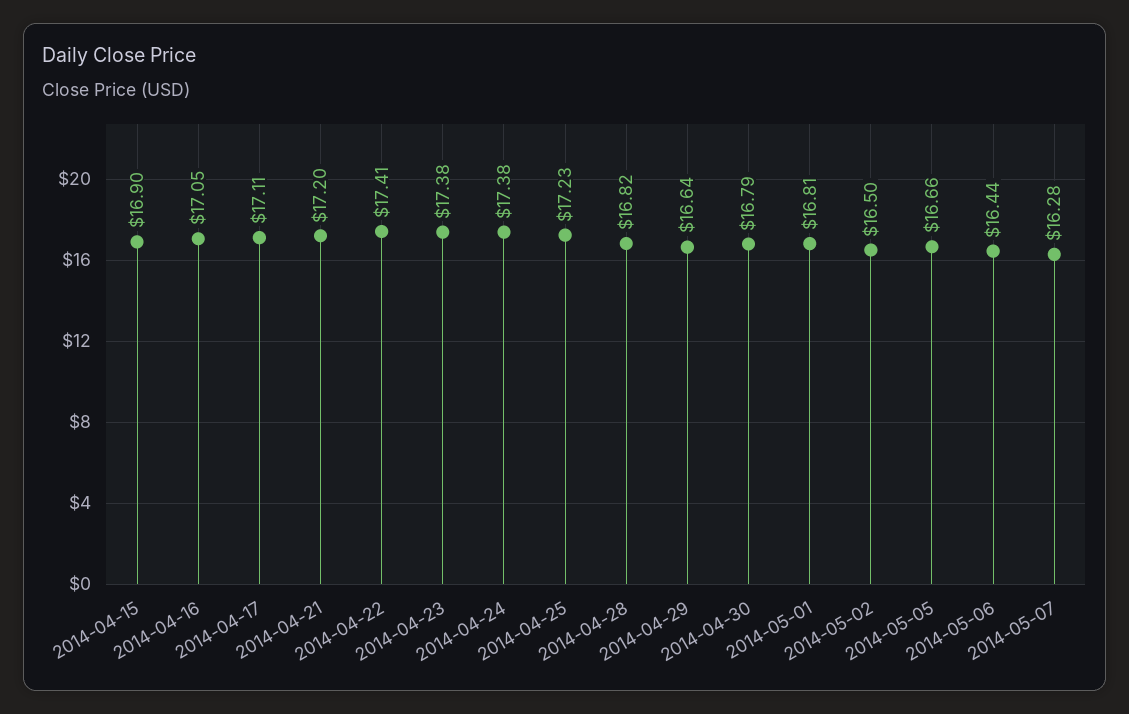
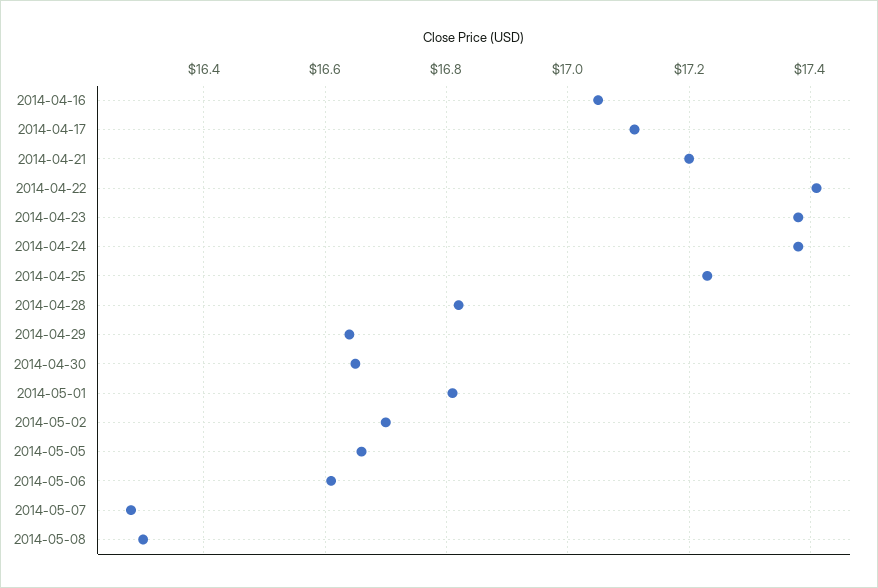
2014-04-15: 16.9 -> none
2014-04-30: 16.79 -> 16.65
2014-05-02: 16.5 -> 16.7
2014-05-06: 16.44 -> 16.6
2014-05-08: none -> 16.3

